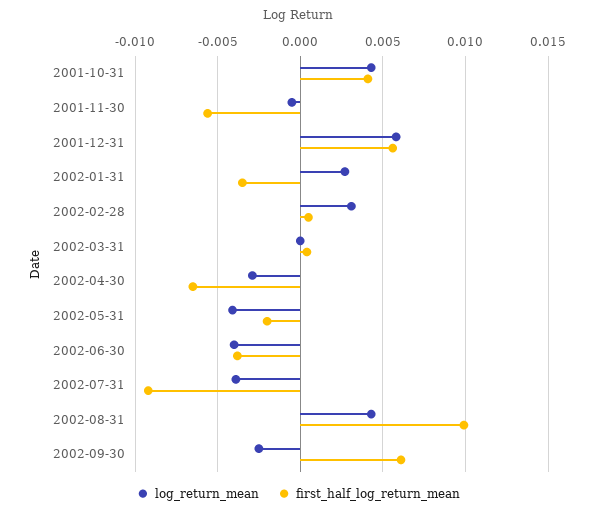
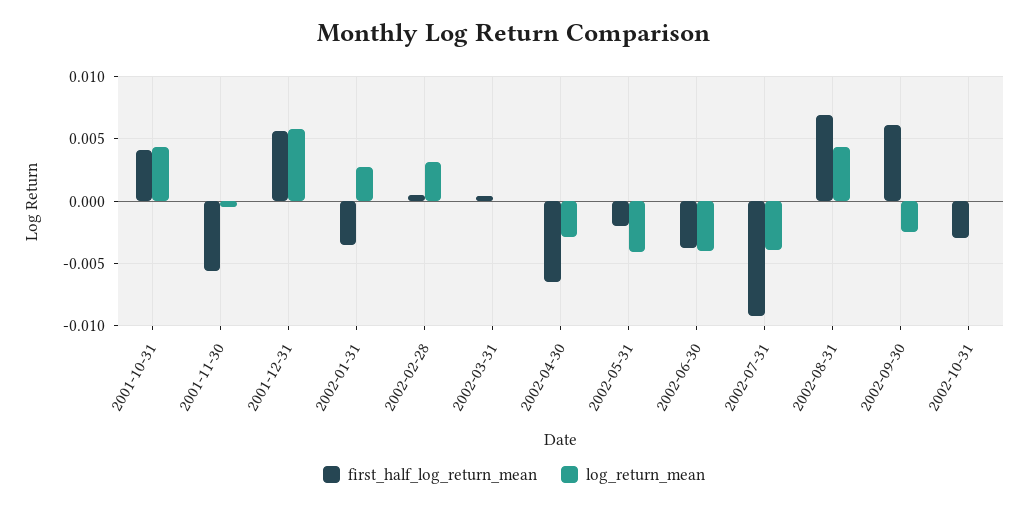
first_half_log_return_mean, 2002-08-31: 0.01 -> 0.007
first_half_log_return_mean, 2002-10-31: none -> -0.003
log_return_mean, 2002-10-31: none -> 0

